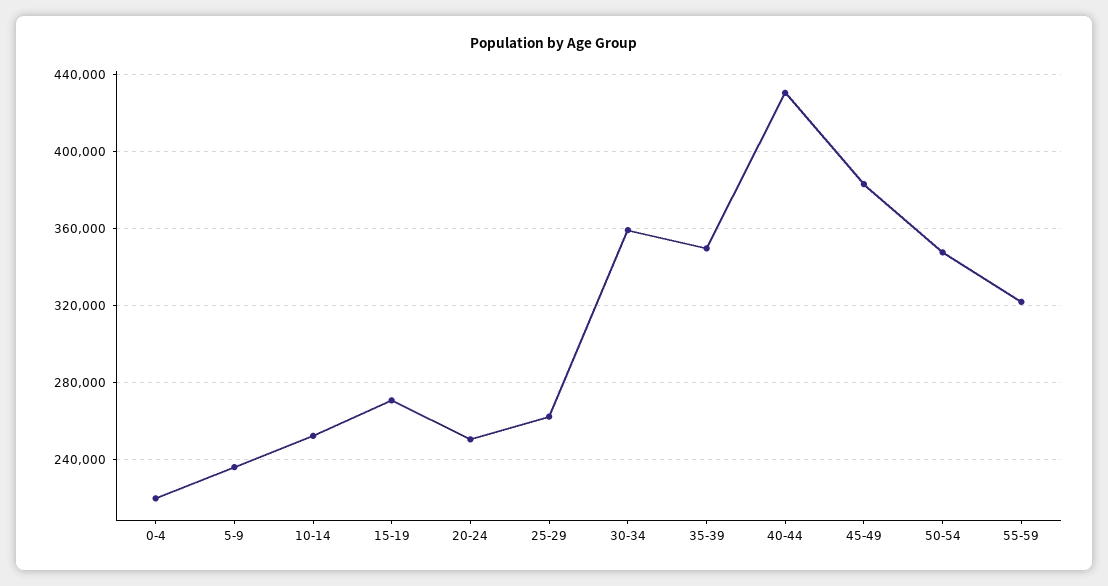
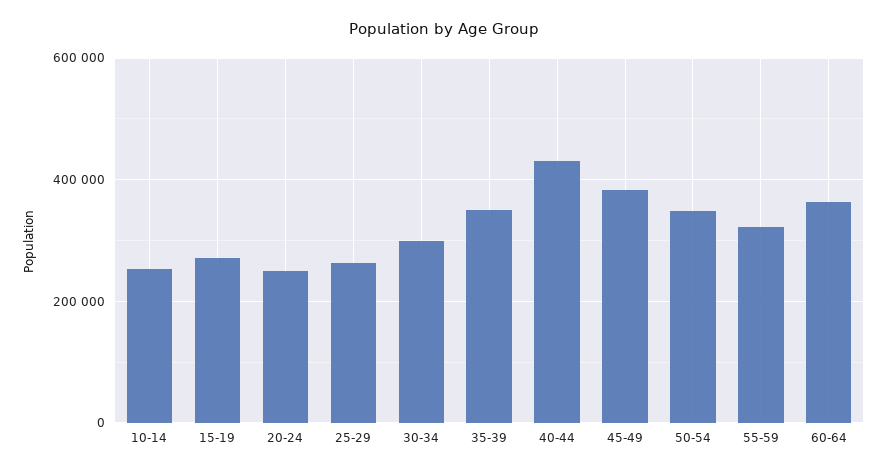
0-4: 220000 -> none
5-9: 235000 -> none
30-34: 360000 -> 300000
60-64: none -> 360000

